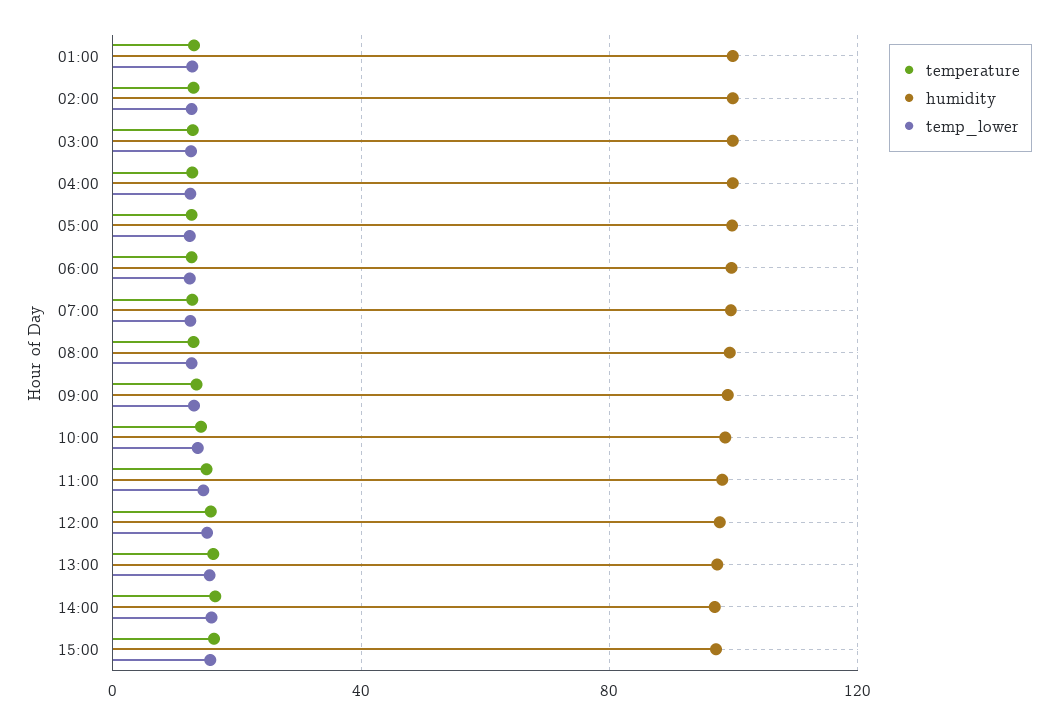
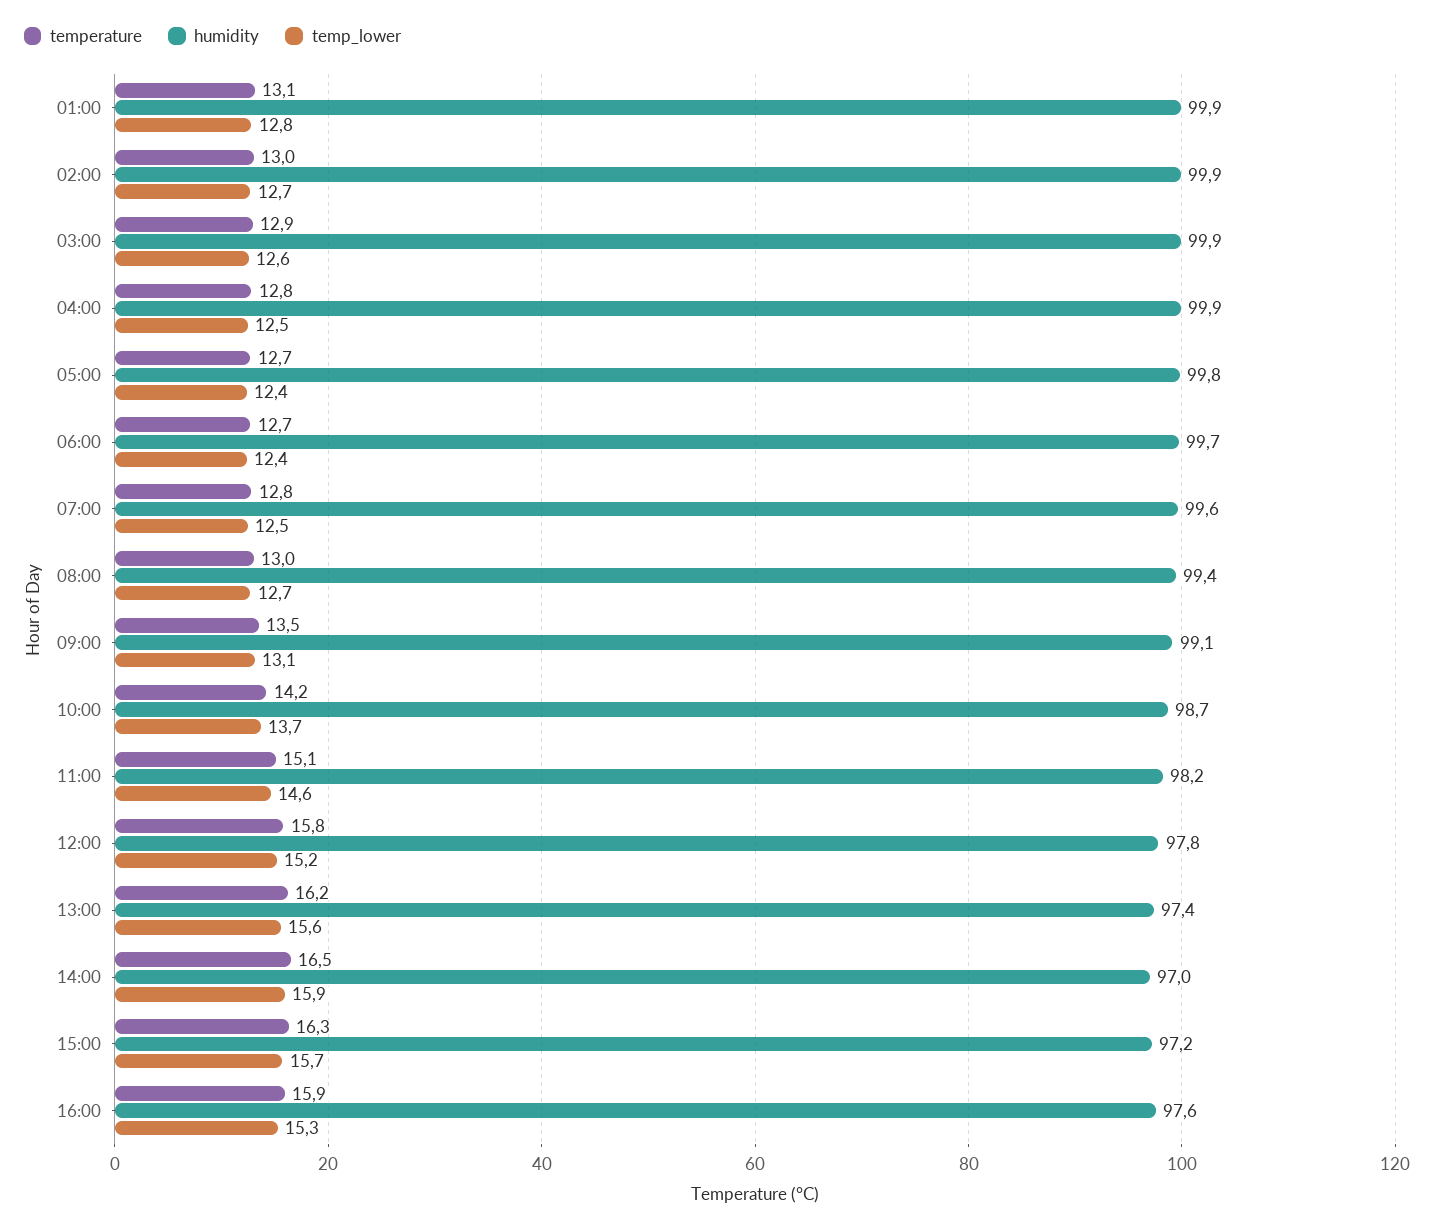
temperature, 16:00: none -> 15.9
humidity, 16:00: none -> 97.6
temp_lower, 16:00: none -> 15.3

